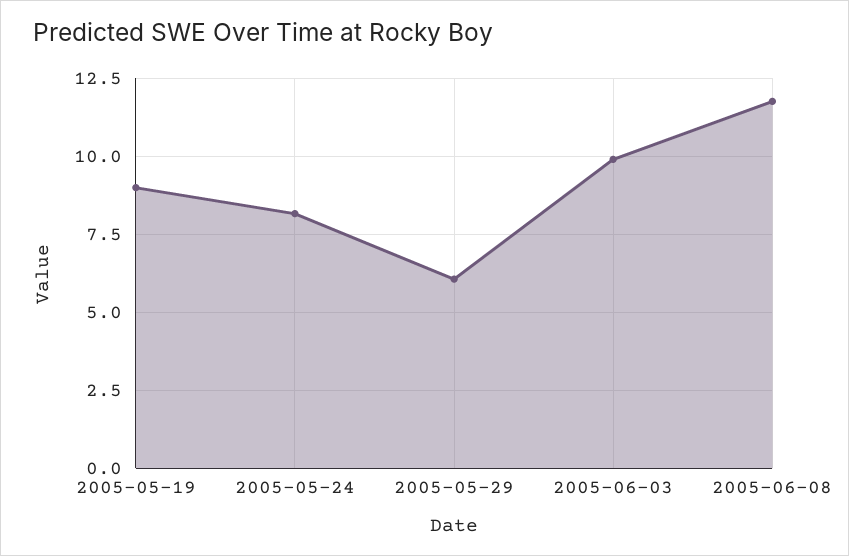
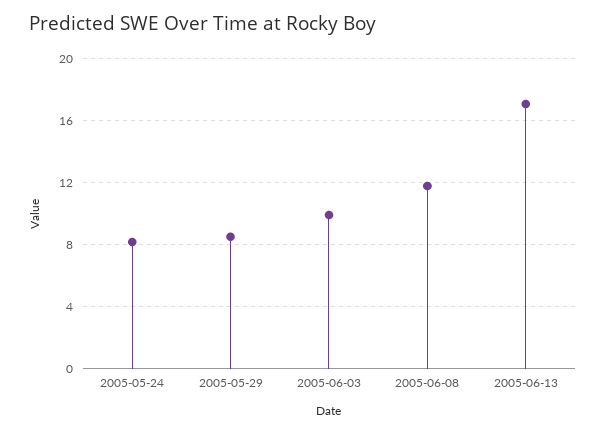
2005-05-19: 9 -> none
2005-05-29: 6 -> 8.5
2005-06-13: none -> 17

